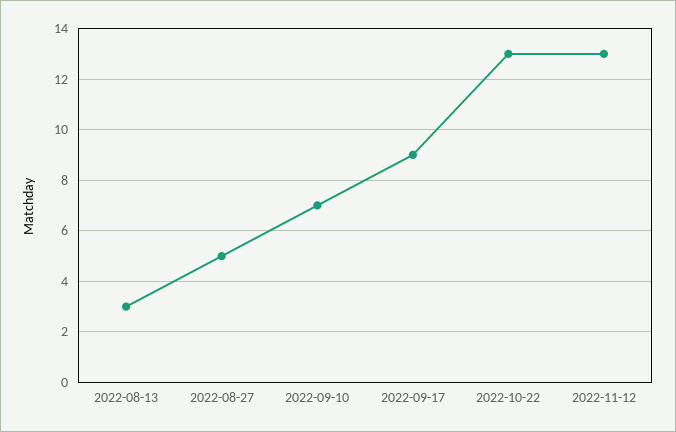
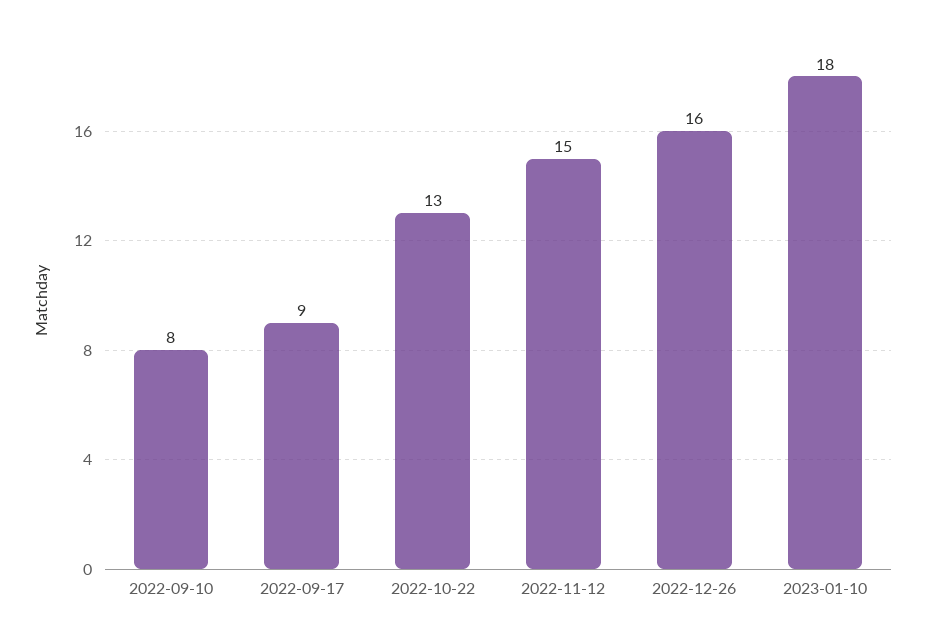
2022-08-13: 3 -> none
2022-08-27: 5 -> none
2022-09-10: 7 -> 8
2022-11-12: 13 -> 15
2022-12-26: none -> 16
2023-01-10: none -> 18

